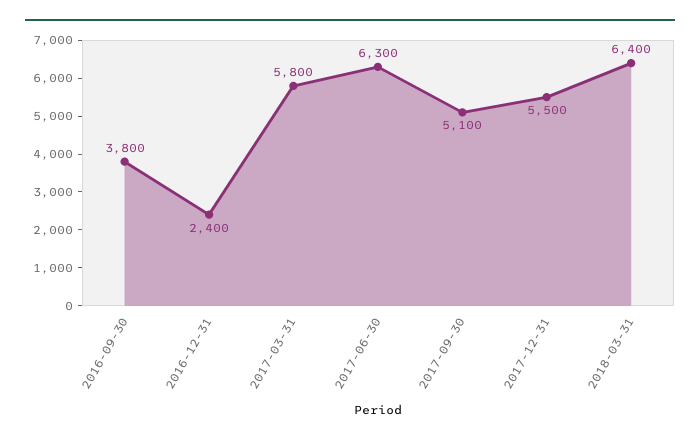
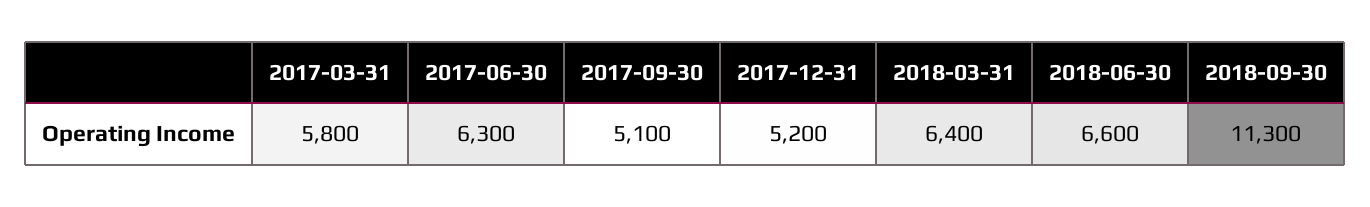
2016-09-30: 3800 -> none
2016-12-31: 2400 -> none
2017-12-31: 5500 -> 5200
2018-06-30: none -> 6600
2018-09-30: none -> 11300

